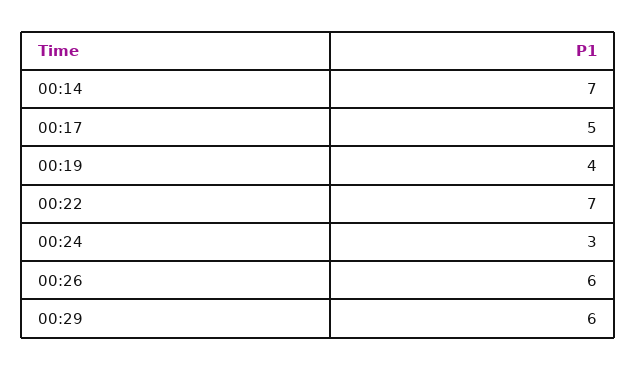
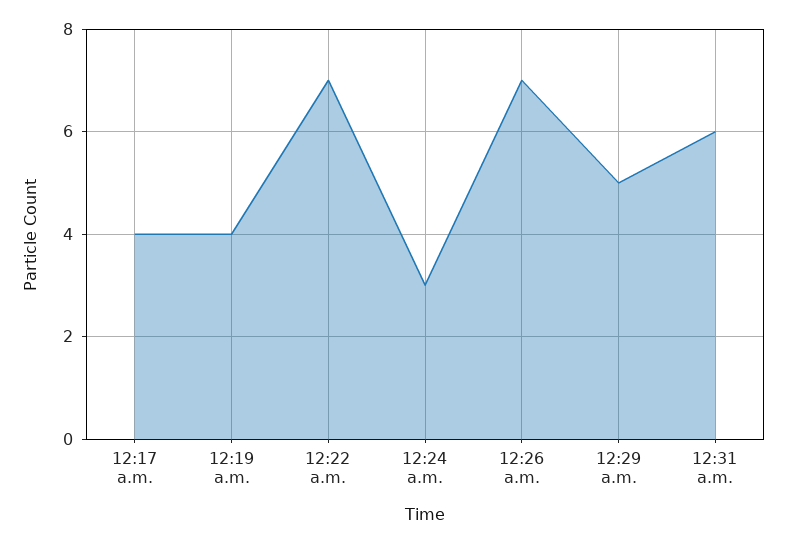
00:14: 7 -> none
00:17: 5 -> 4
00:26: 6 -> 7
00:29: 6 -> 5
12:31 a.m.: none -> 6

